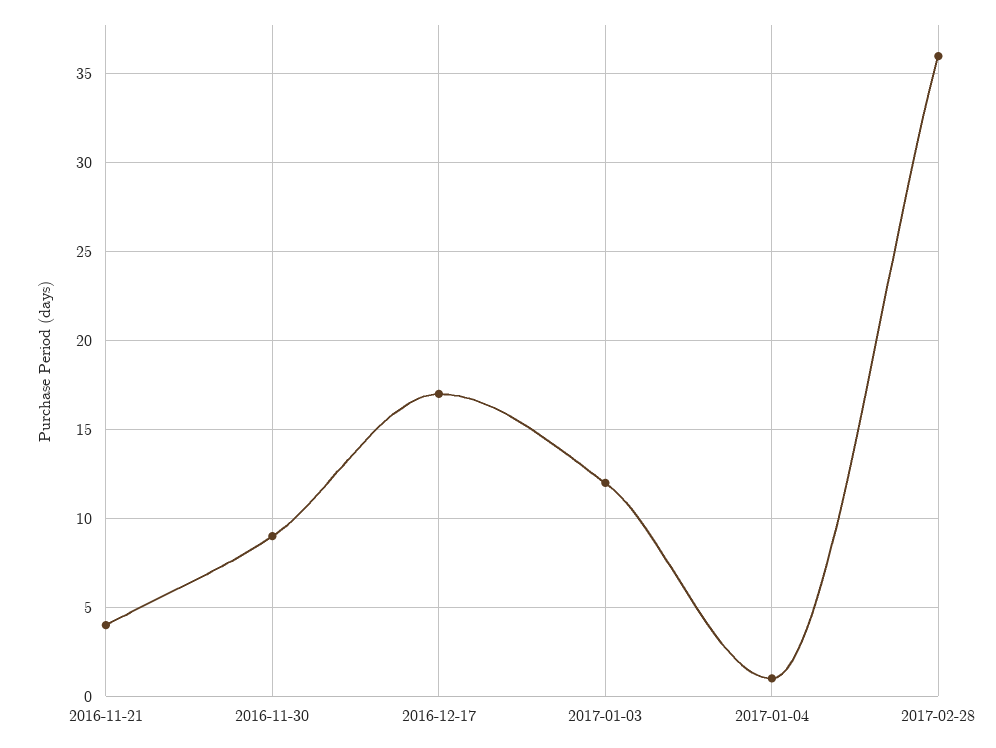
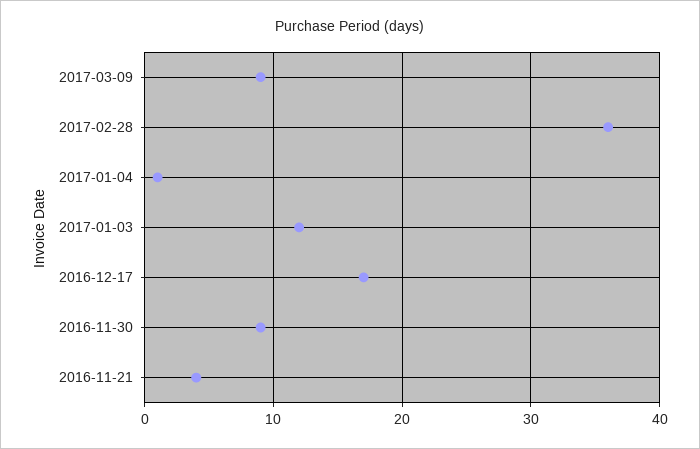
2017-03-09: none -> 9

